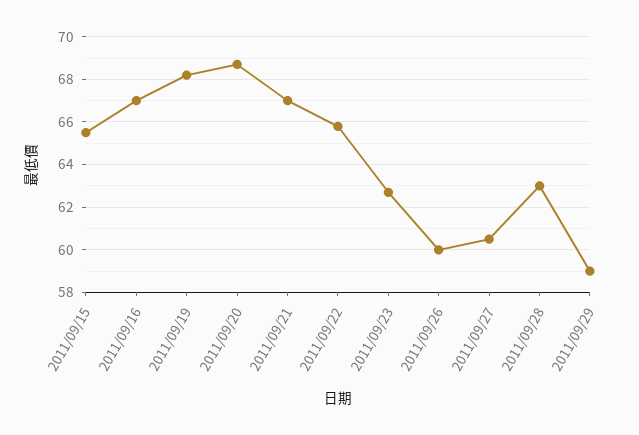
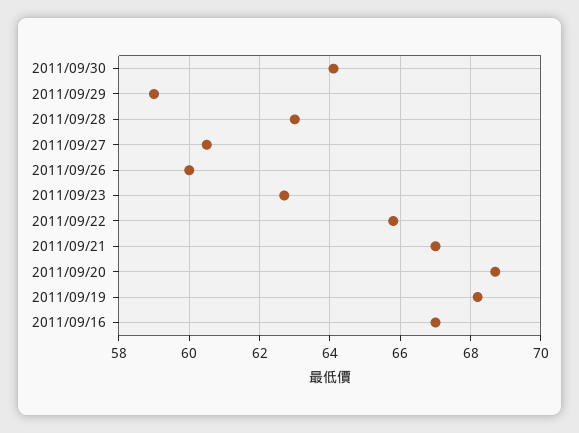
2011/09/15: 65.5 -> none
2011/09/30: none -> 64

